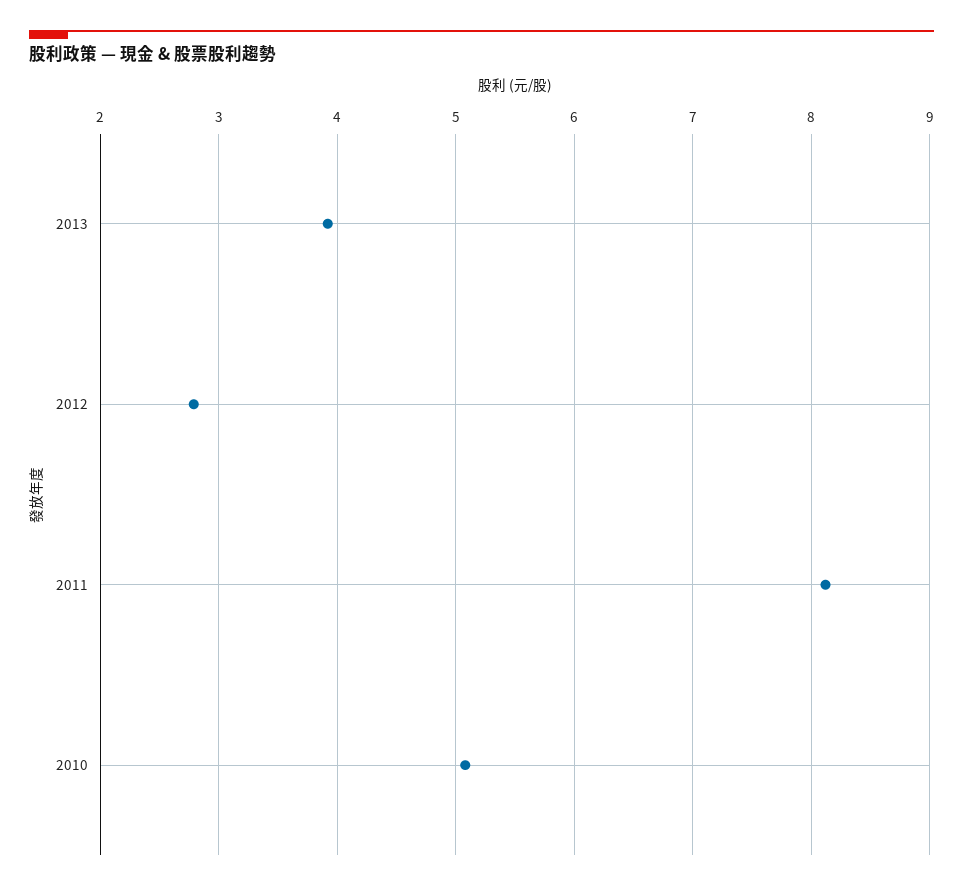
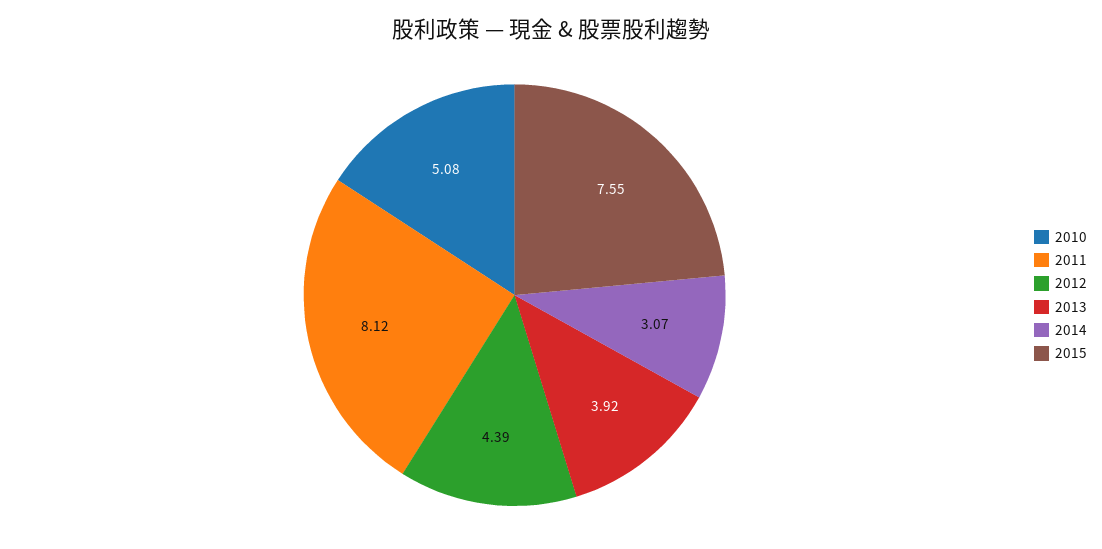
2012: 2.8 -> 4.39
2014: none -> 3.07
2015: none -> 7.55

